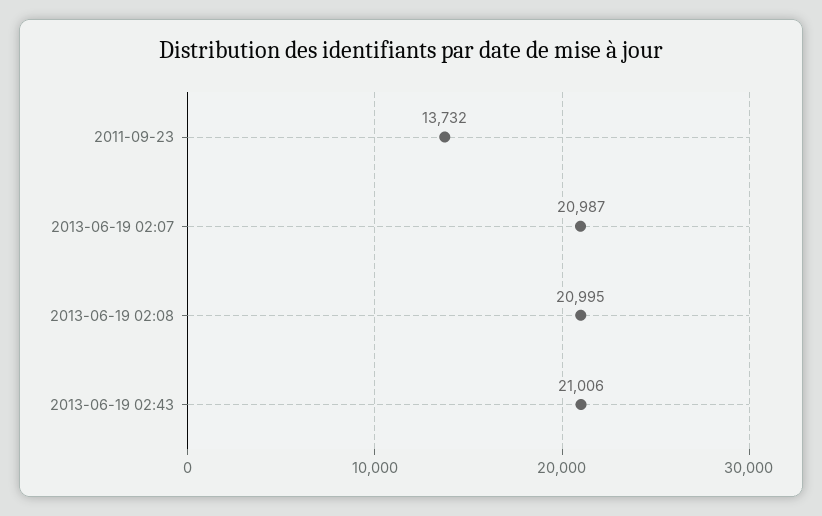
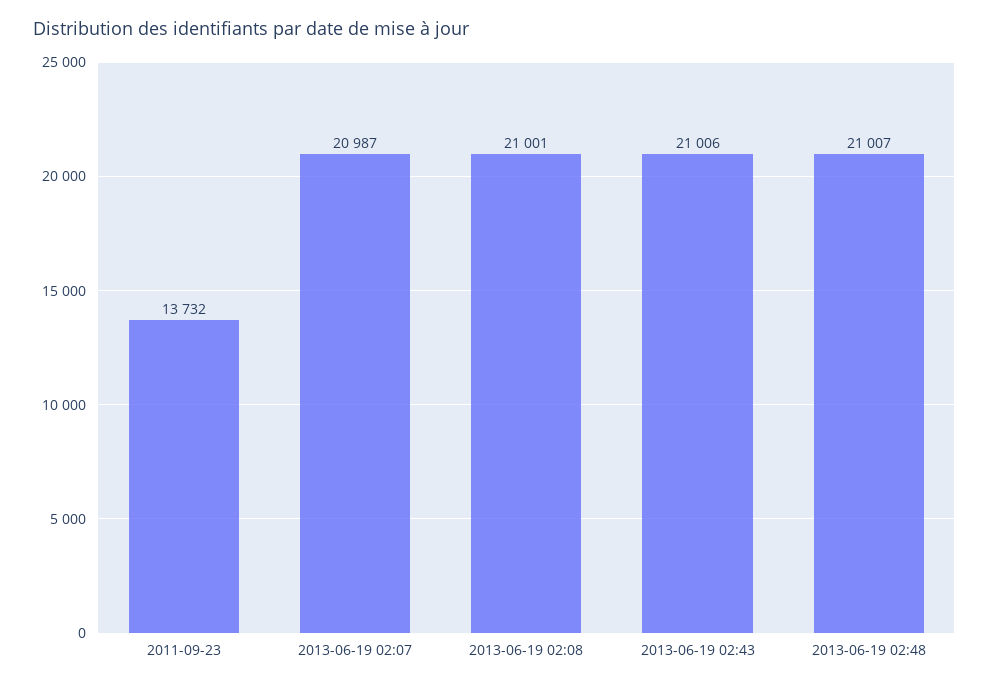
2013-06-19 02:08: 20995 -> 21001
2013-06-19 02:48: none -> 21007

